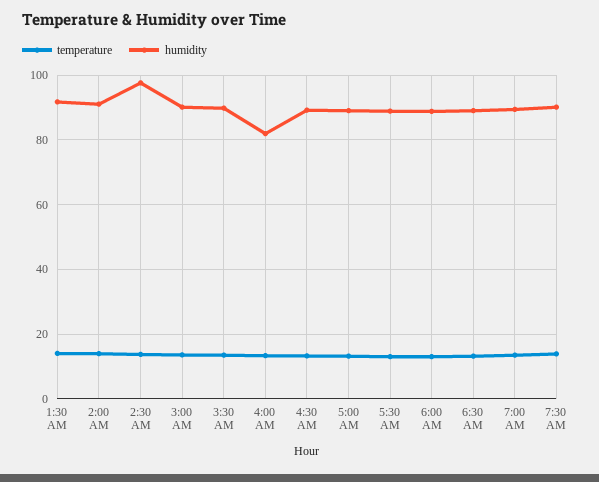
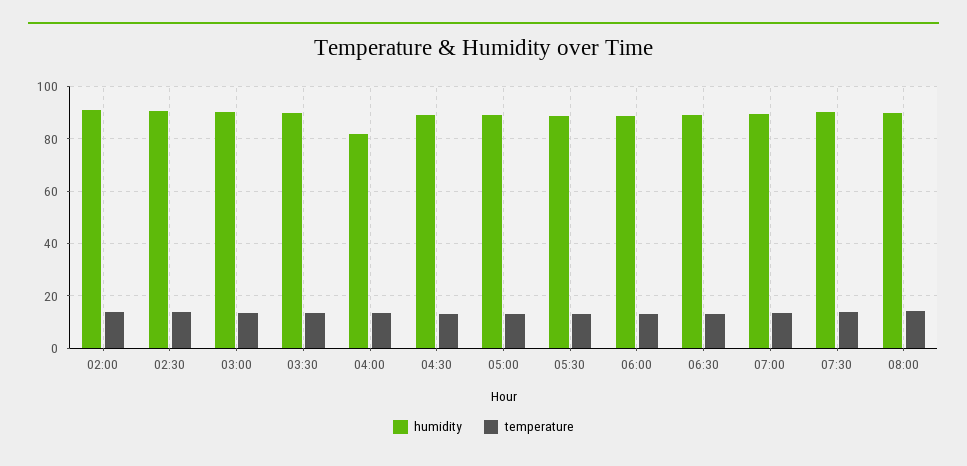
temperature, 1:30 AM: 14 -> none
humidity, 1:30 AM: 92 -> none
humidity, 2:30 AM: 98 -> 90
humidity, 08:00: none -> 90
temperature, 08:00: none -> 15

